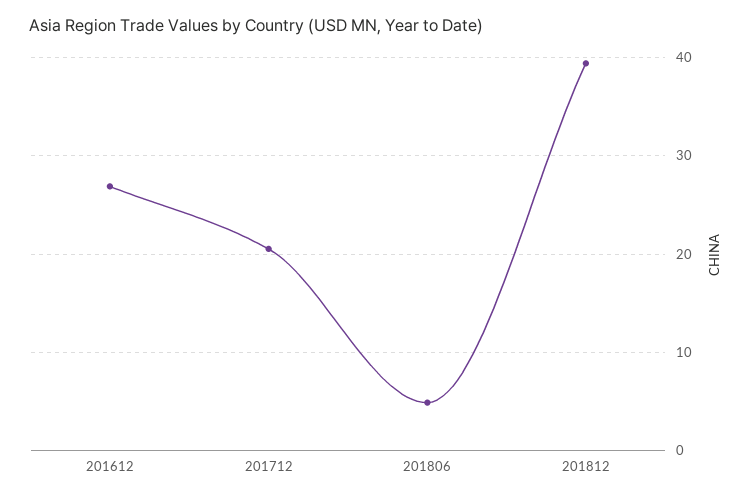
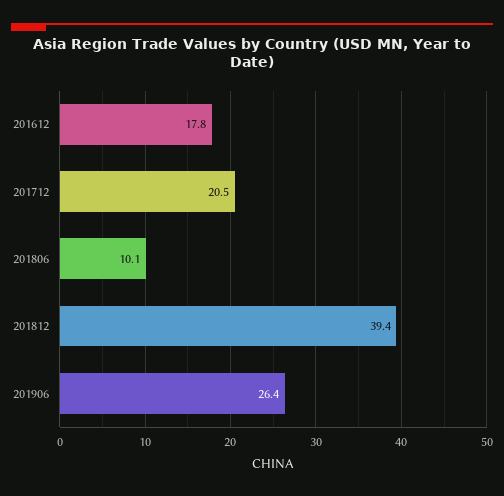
201612: 27 -> 17.8
201806: 5 -> 10.1
201906: none -> 26.4

